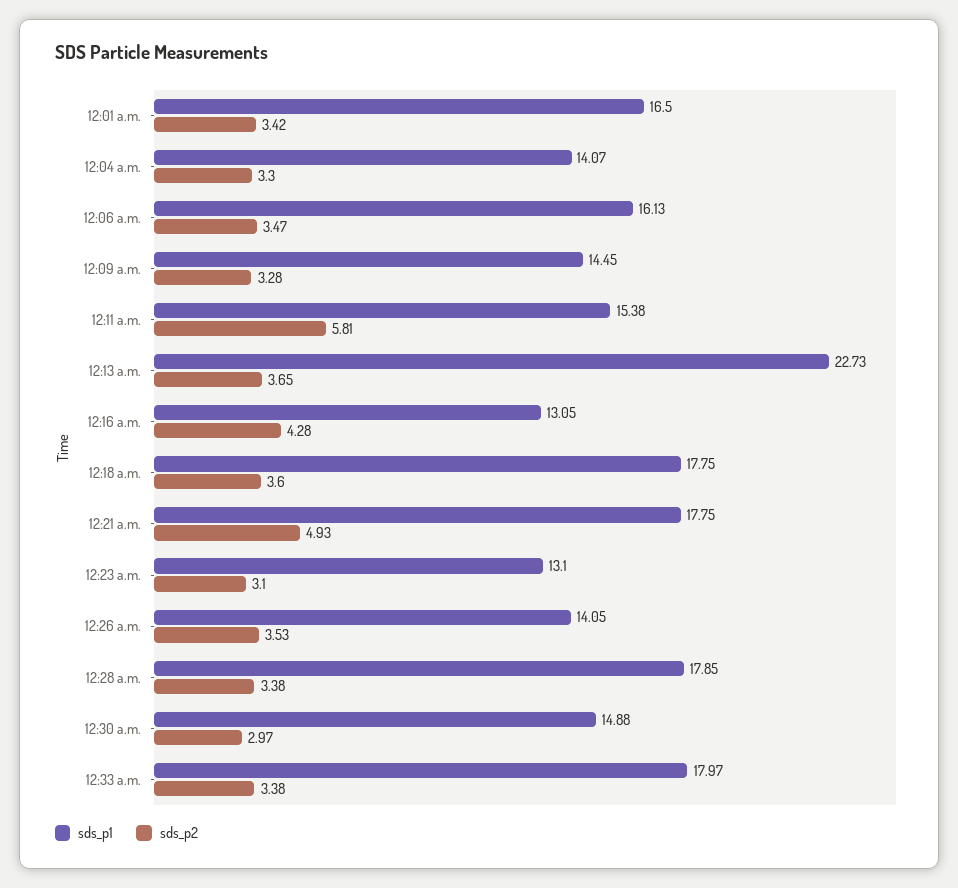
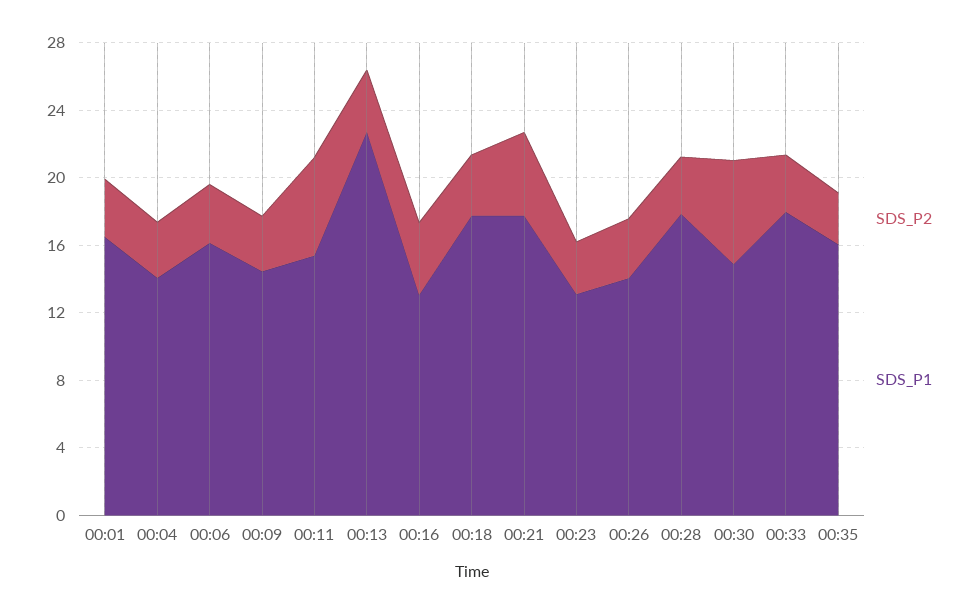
sds_p2, 12:30 a.m.: 2.97 -> 6
sds_p2, 00:35: none -> 3
sds_p1, 00:35: none -> 16

